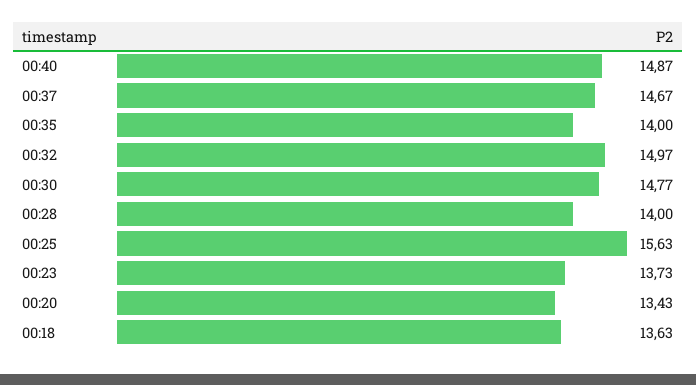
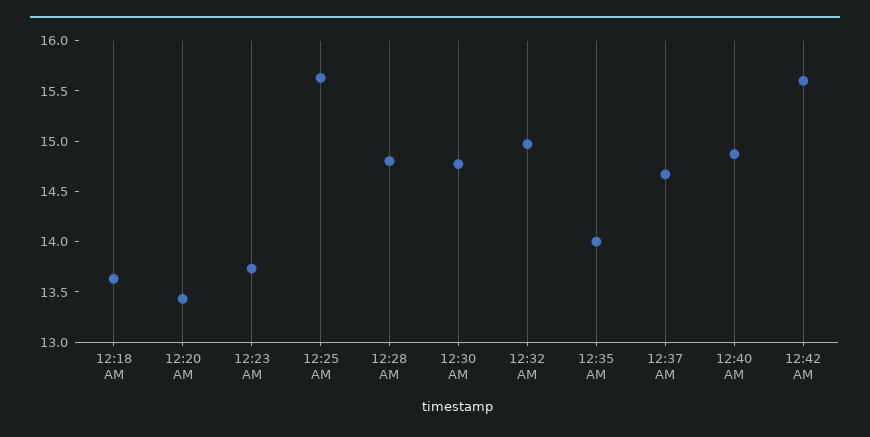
00:28: 14 -> 14.8
12:42 AM: none -> 15.6

